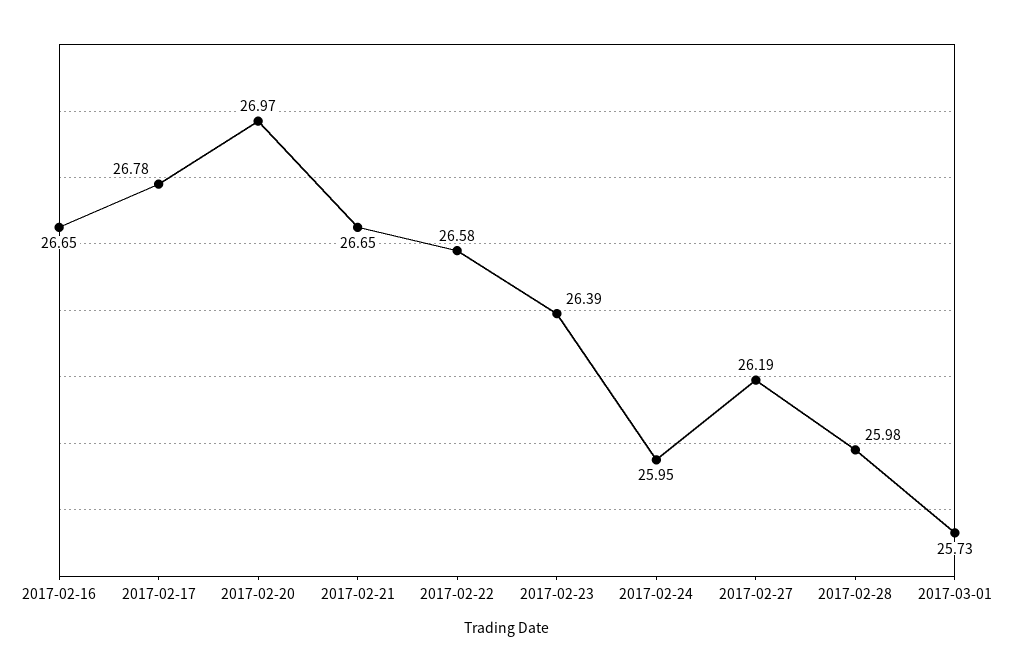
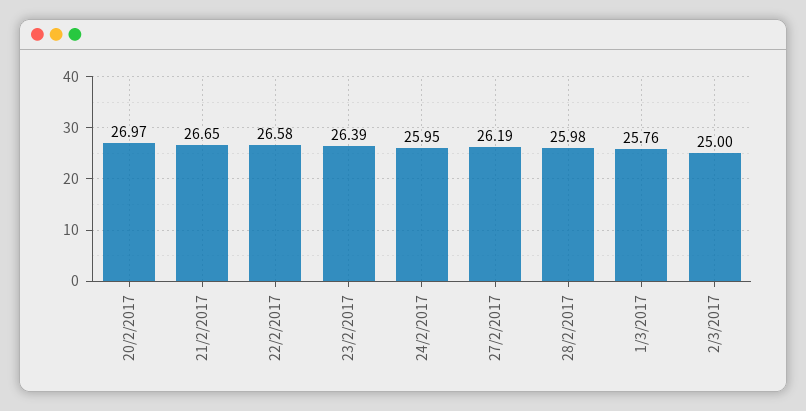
2017-02-16: 26.65 -> none
2017-02-17: 26.78 -> none
2017-03-01: 25.73 -> 25.76
2/3/2017: none -> 25

